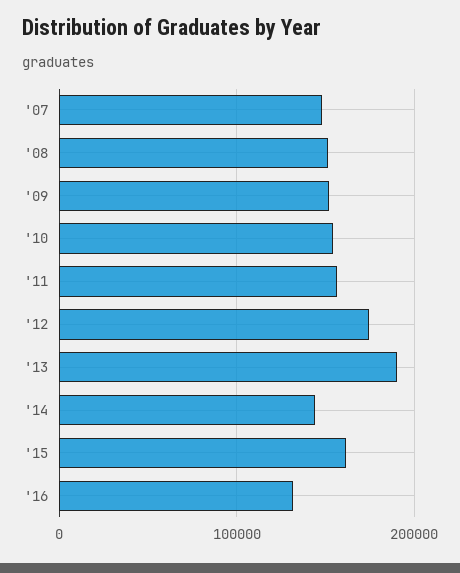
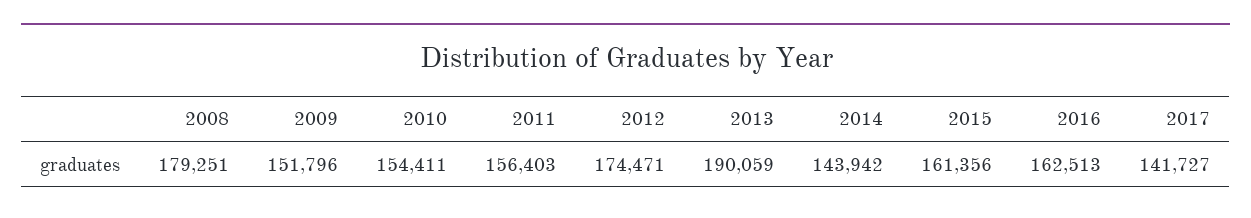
'07: 150000 -> none
'08: 150000 -> 179251
'16: 130000 -> 162513
2017: none -> 141727

